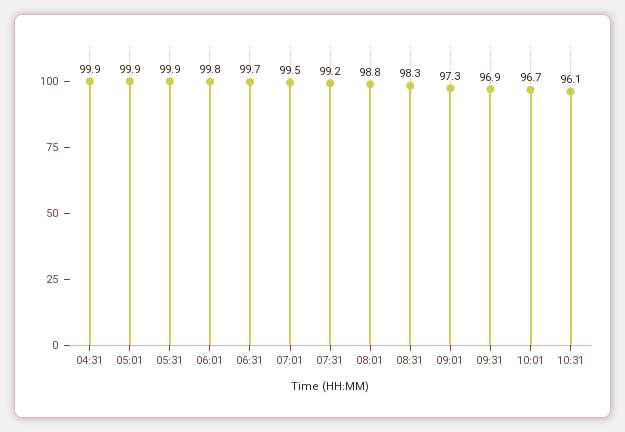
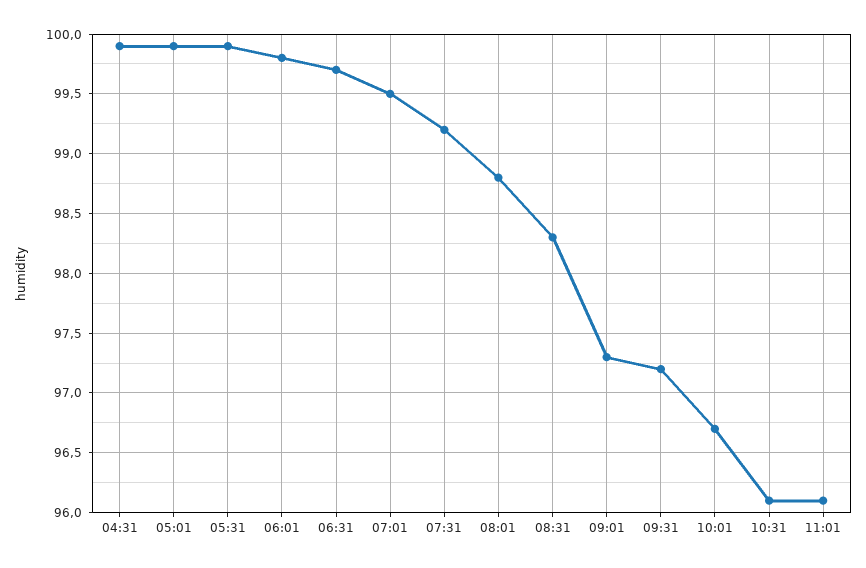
09:31: 96.9 -> 97.2
11:01: none -> 96.1

